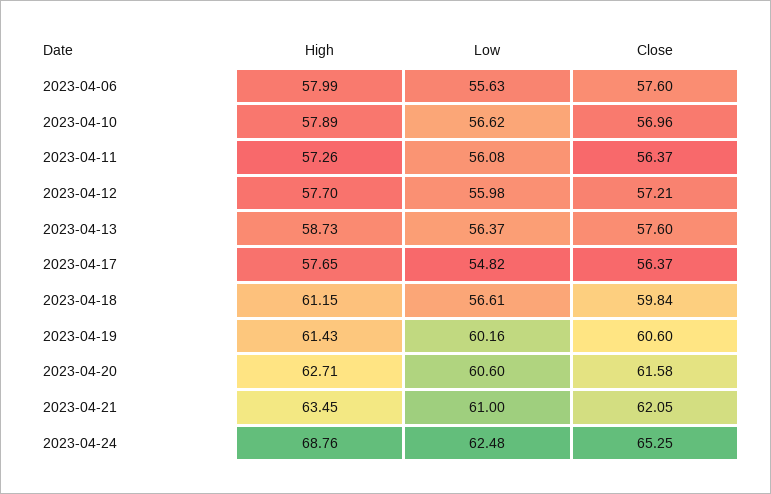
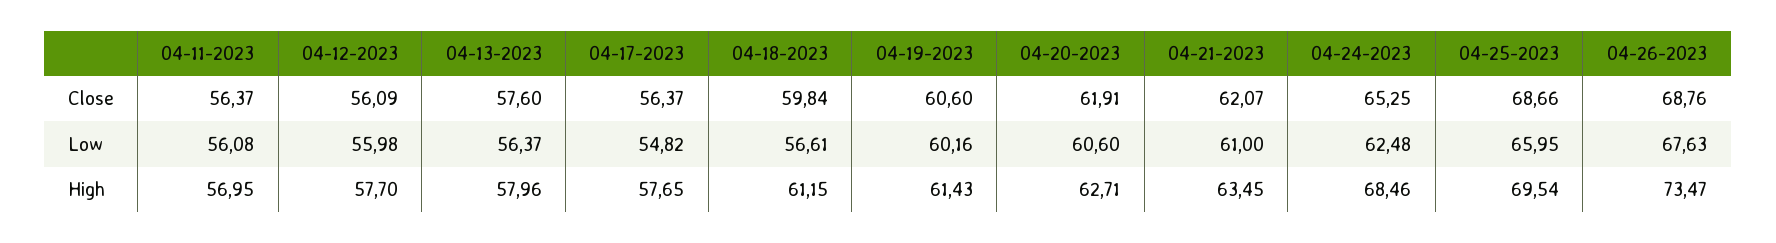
High, 2023-04-06: 57.99 -> none
Low, 2023-04-06: 55.63 -> none
Close, 2023-04-06: 57.6 -> none
High, 2023-04-10: 57.89 -> none
Low, 2023-04-10: 56.62 -> none
Close, 2023-04-10: 56.96 -> none
High, 2023-04-11: 57.26 -> 56.95
Close, 2023-04-12: 57.21 -> 56.09
High, 2023-04-13: 58.73 -> 57.96
Close, 2023-04-20: 61.58 -> 61.91
Close, 2023-04-21: 62.05 -> 62.07
High, 2023-04-24: 68.76 -> 68.46
Close, 04-25-2023: none -> 68.66
Close, 04-26-2023: none -> 68.76
Low, 04-25-2023: none -> 65.95
Low, 04-26-2023: none -> 67.63
High, 04-25-2023: none -> 69.54
High, 04-26-2023: none -> 73.47

